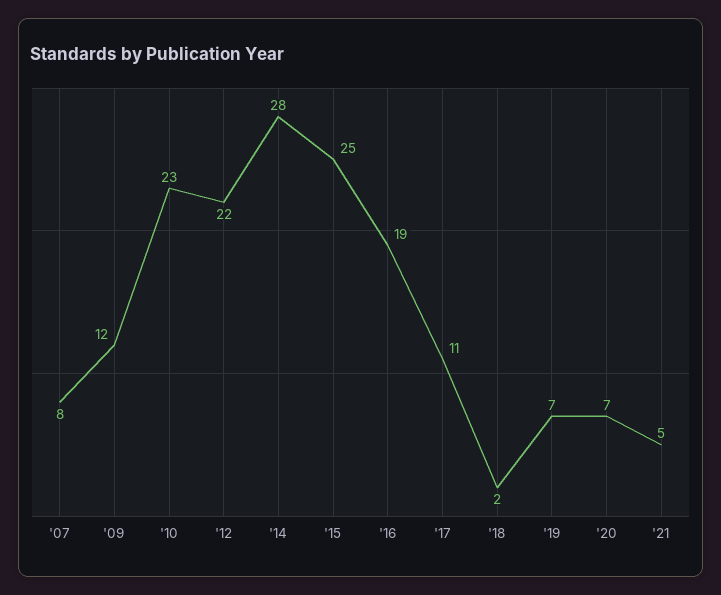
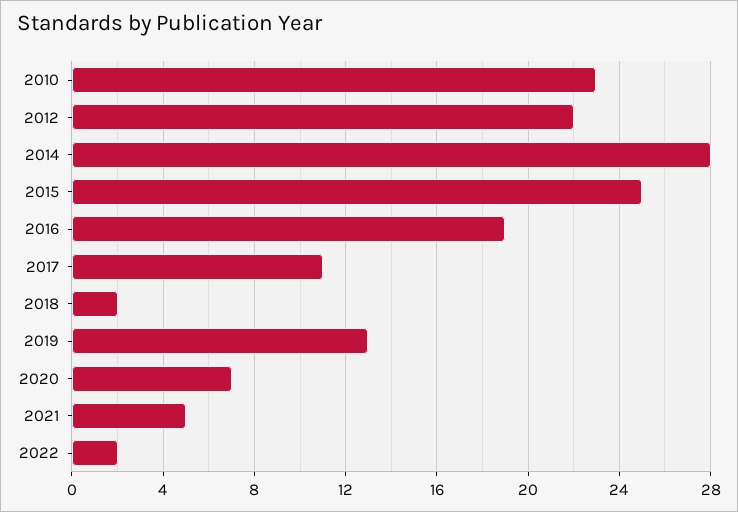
'07: 8 -> none
'09: 12 -> none
'19: 7 -> 13
2022: none -> 2

